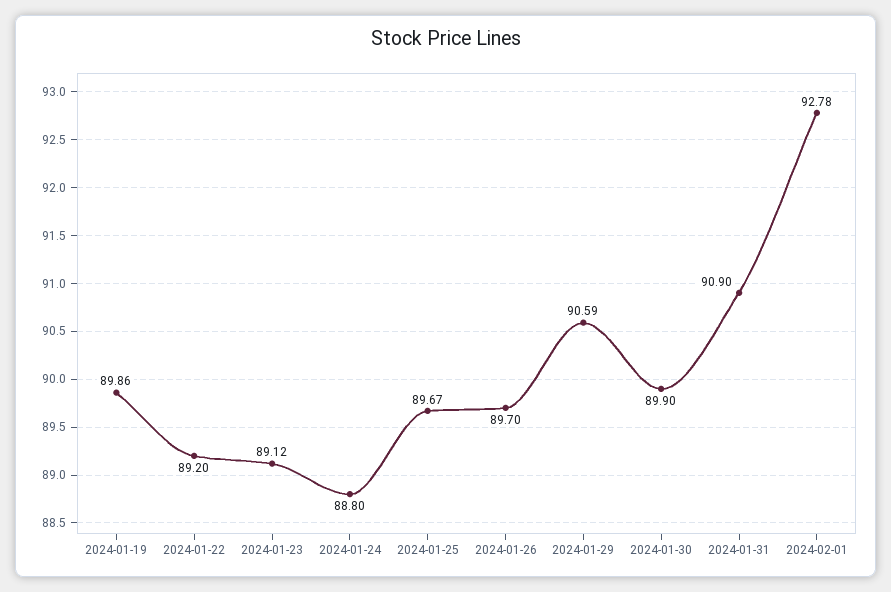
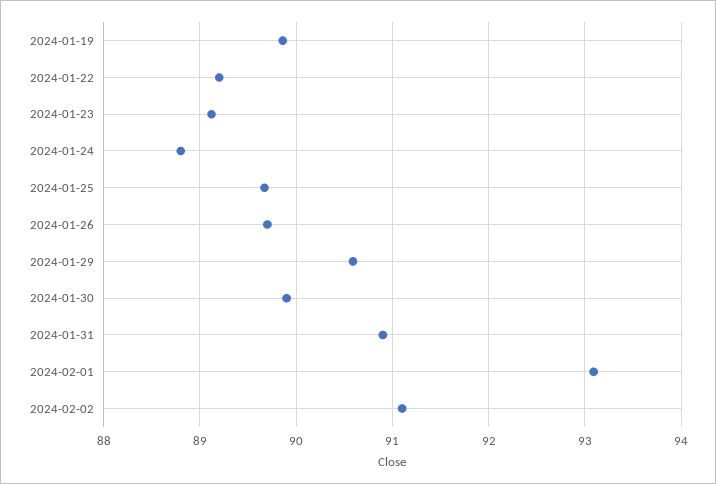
2024-02-01: 92.78 -> 93.1
2024-02-02: none -> 91.1

